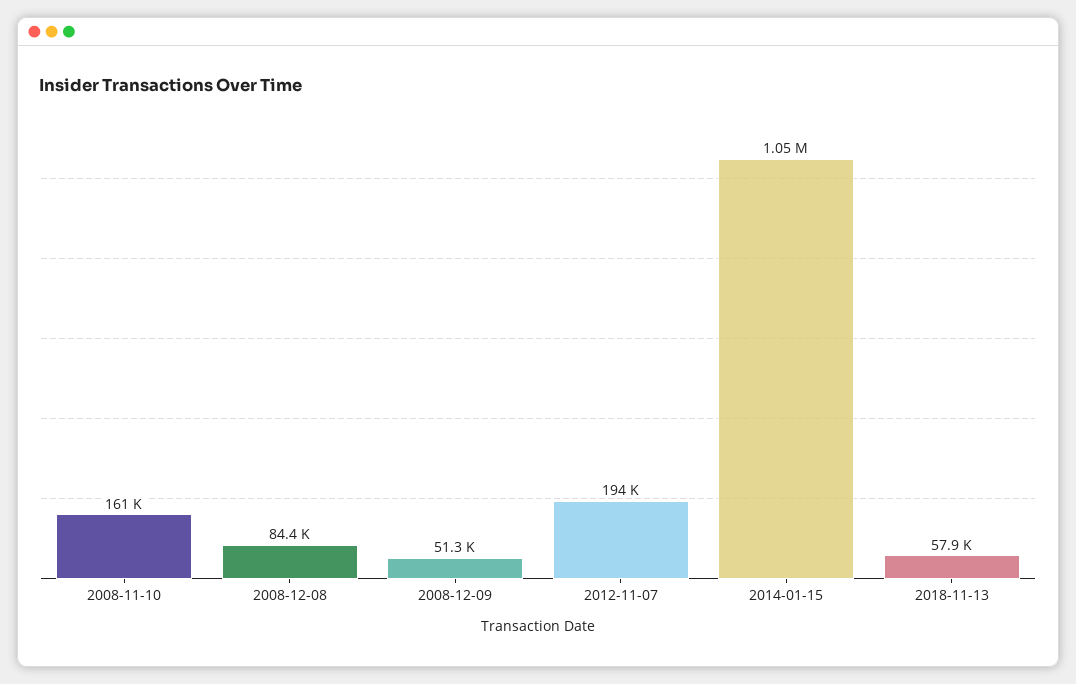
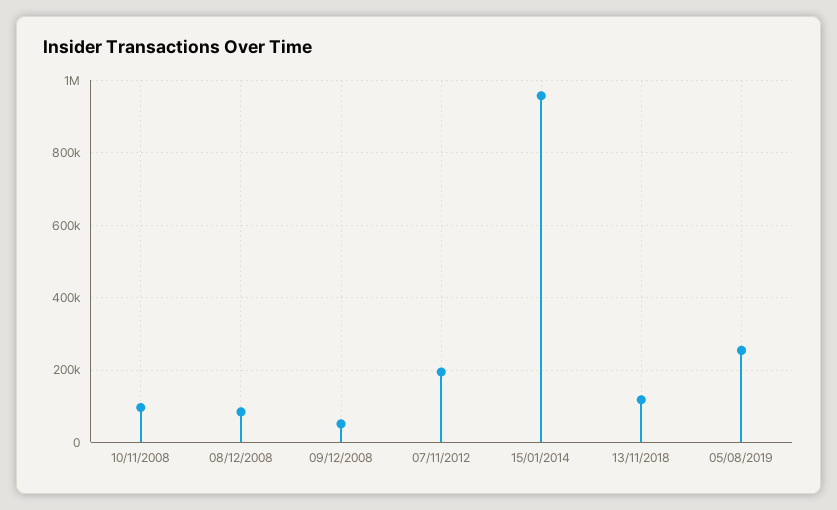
2008-11-10: 161000 -> 100000
2014-01-15: 1050000 -> 960000
2018-11-13: 57900 -> 120000
05/08/2019: none -> 260000

